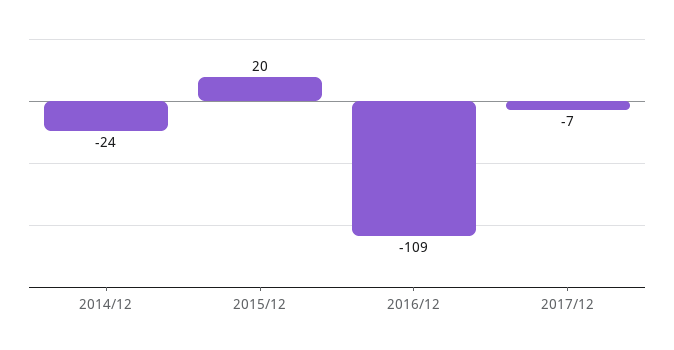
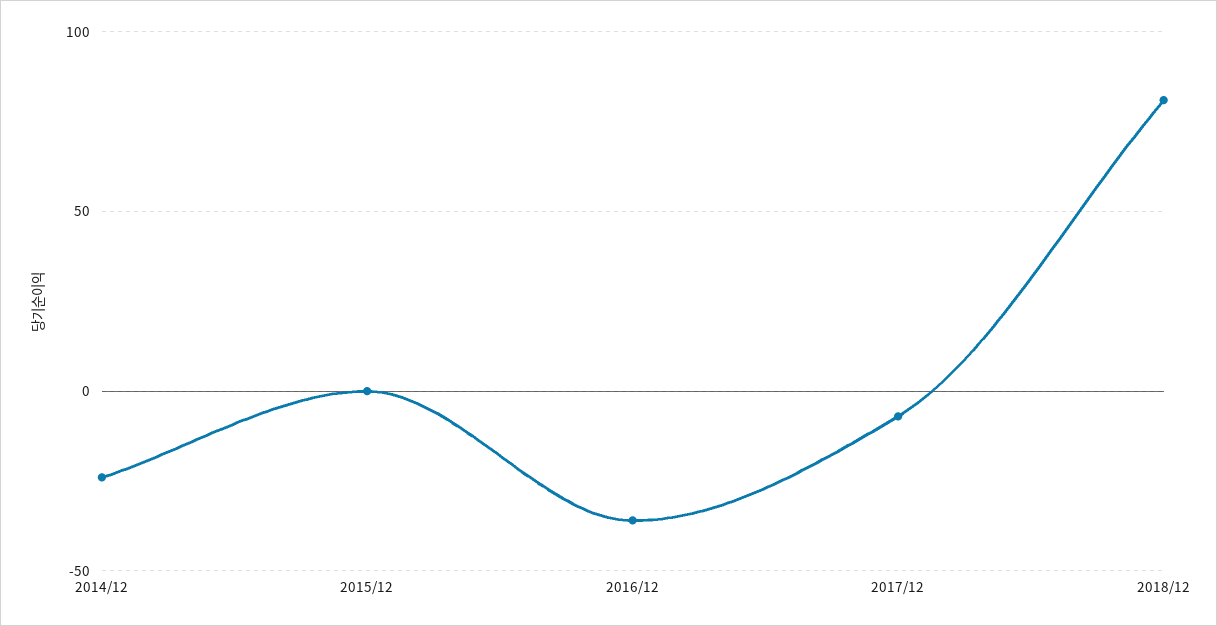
2015/12: 20 -> 0
2016/12: -109 -> -35
2018/12: none -> 80

